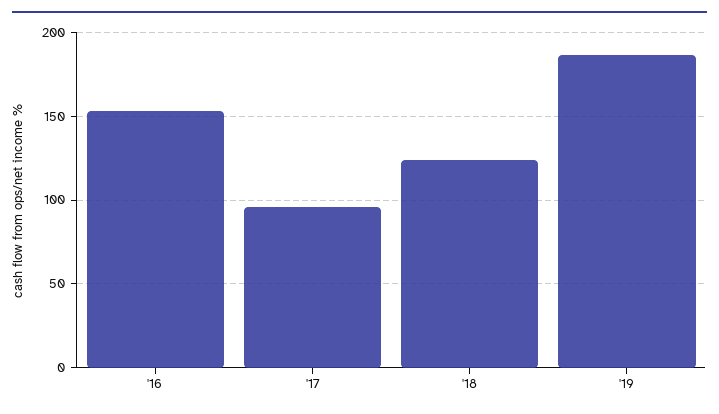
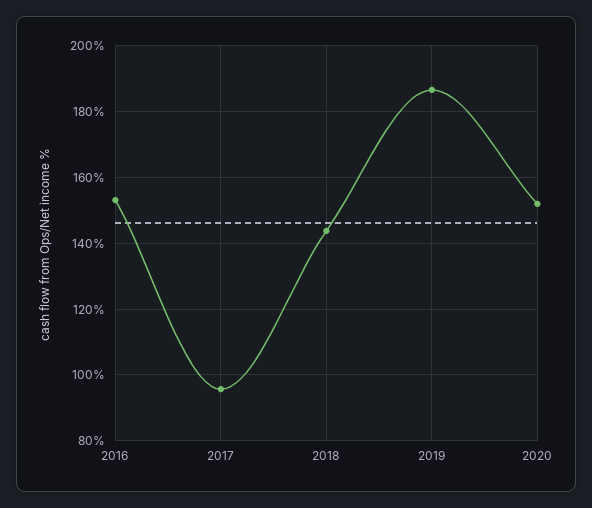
'18: 125 -> 144
2020: none -> 152

